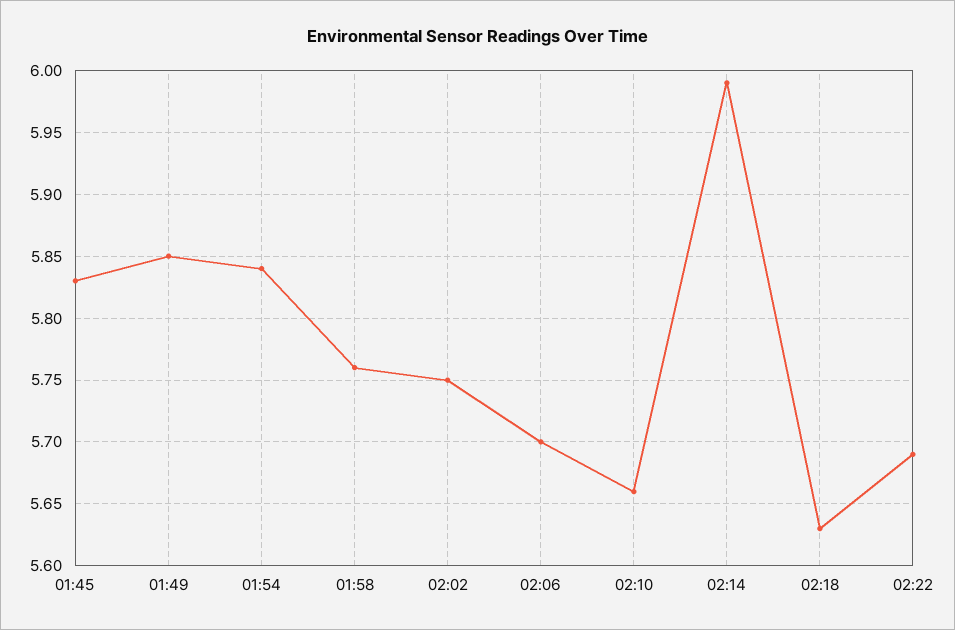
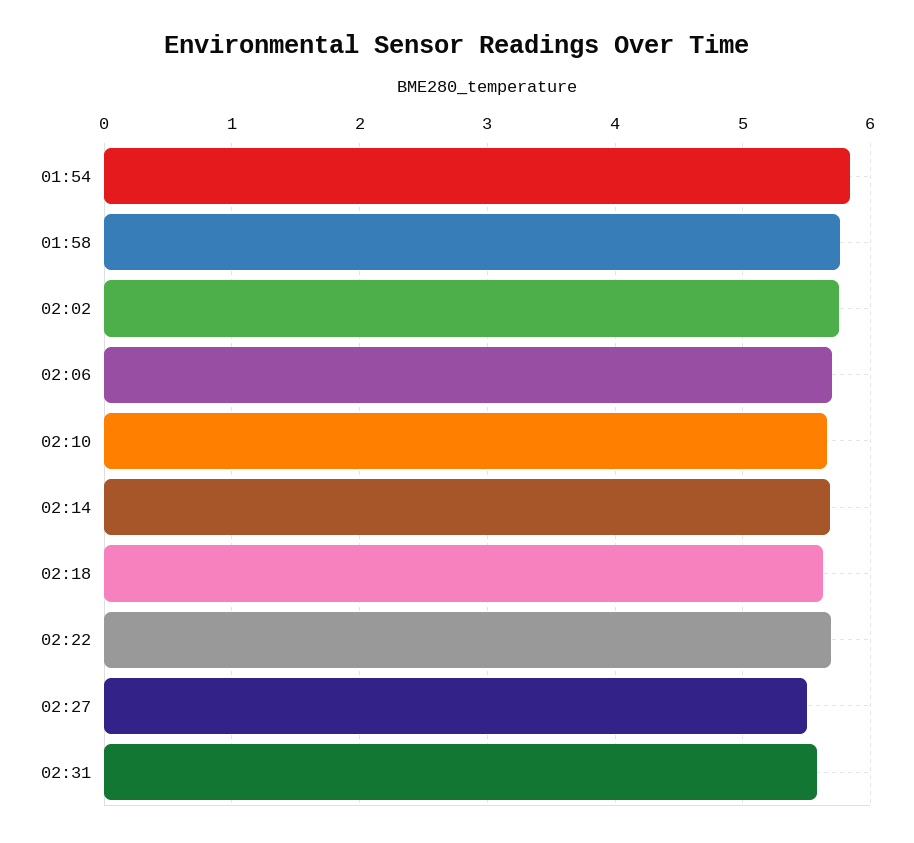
01:45: 5.83 -> none
01:49: 5.85 -> none
02:14: 5.99 -> 5.7
02:27: none -> 5.5
02:31: none -> 5.6

